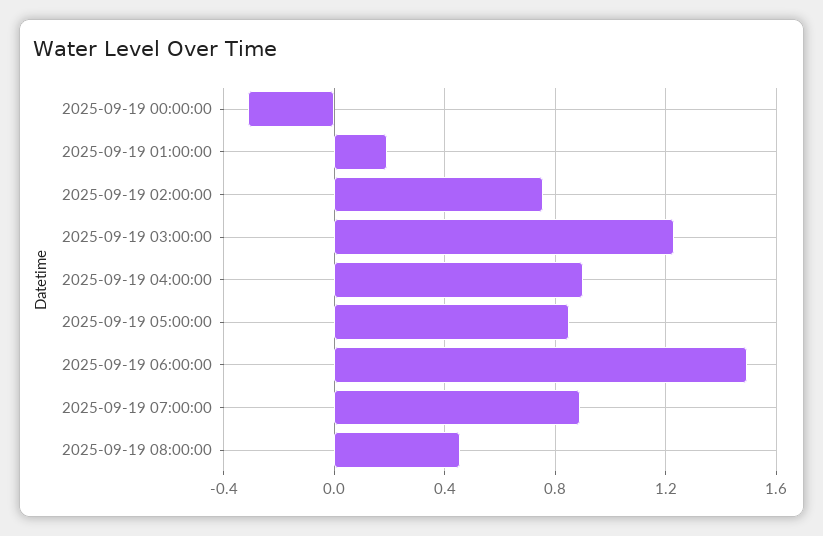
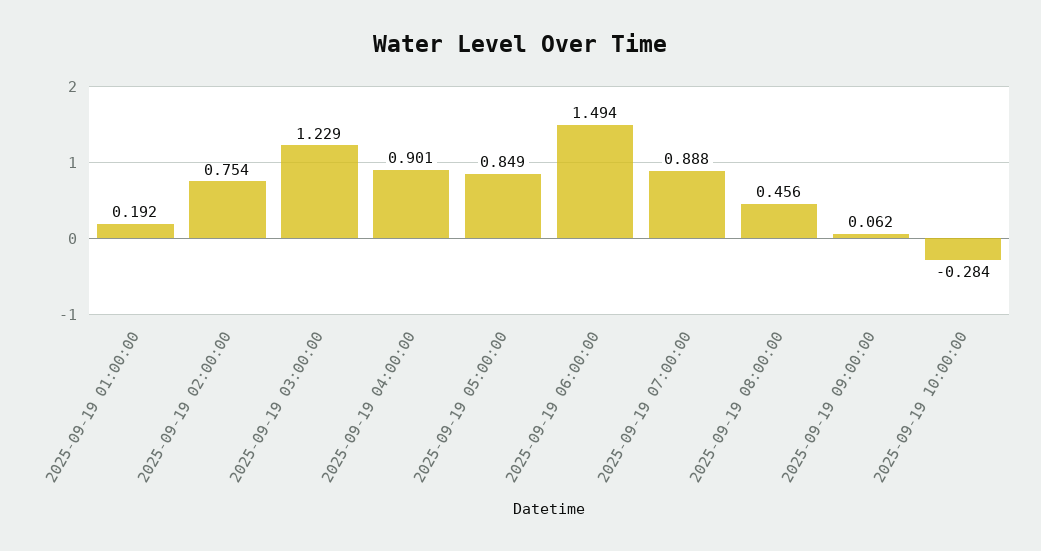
2025-09-19 00:00:00: -0.3 -> none
2025-09-19 09:00:00: none -> 0.062
2025-09-19 10:00:00: none -> -0.284

